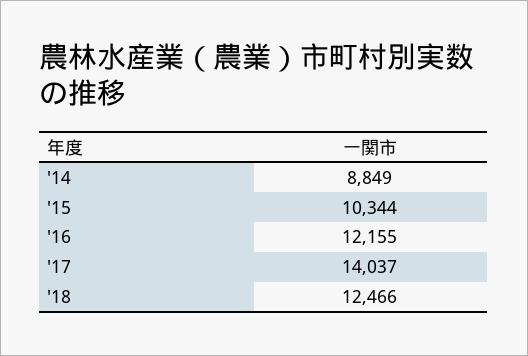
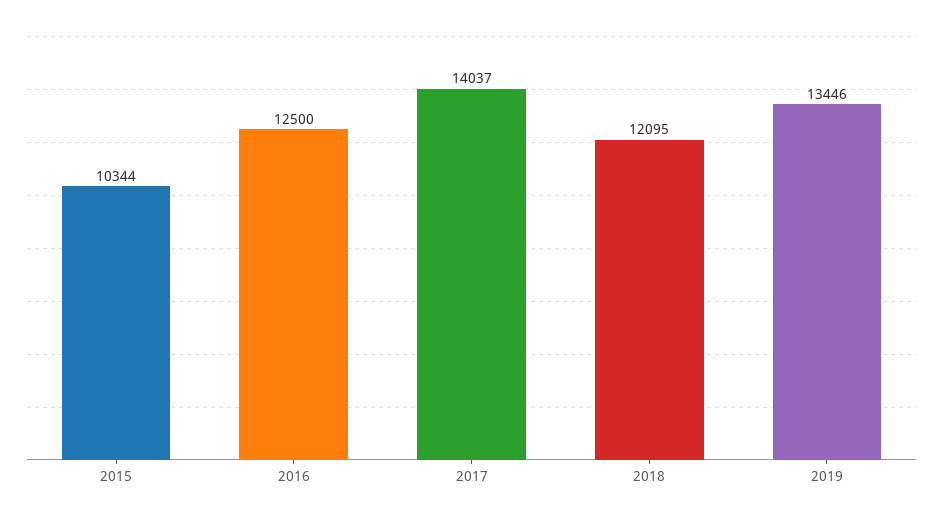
'14: 8849 -> none
'16: 12155 -> 12500
'18: 12466 -> 12095
2019: none -> 13446

